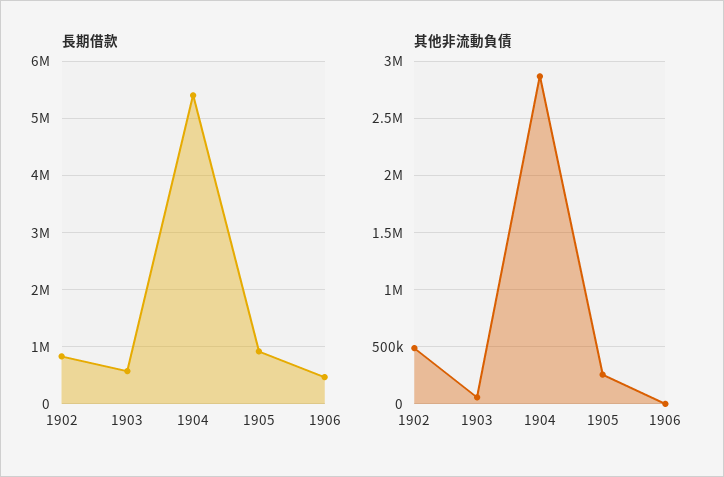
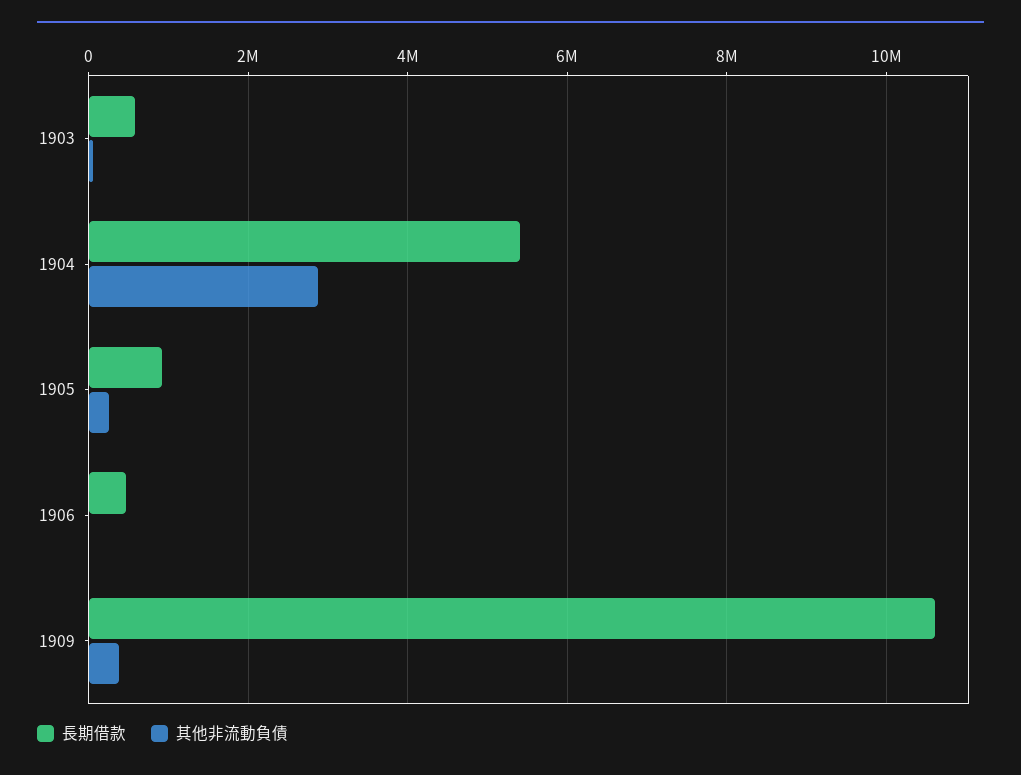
長期借款, 1902: 800000 -> none
其他非流動負債, 1902: 500000 -> none
長期借款, 1909: none -> 10600000
其他非流動負債, 1909: none -> 400000

